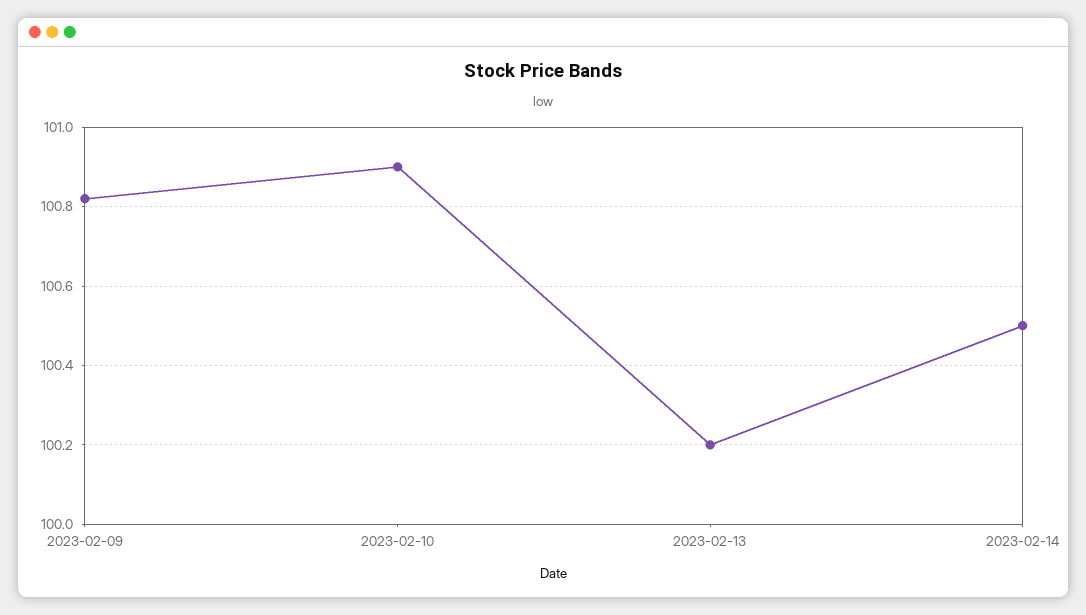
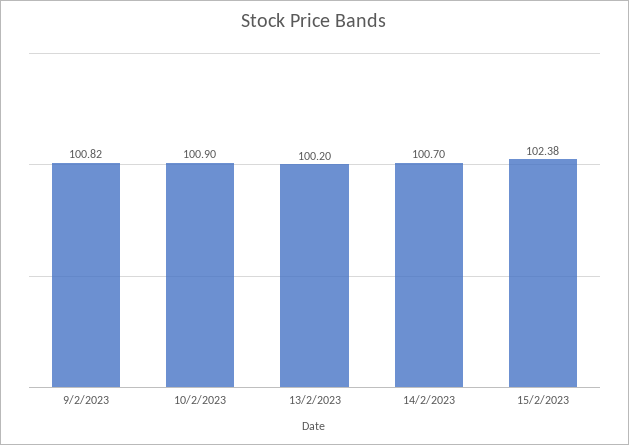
2023-02-14: 100.5 -> 100.7
15/2/2023: none -> 102.38

